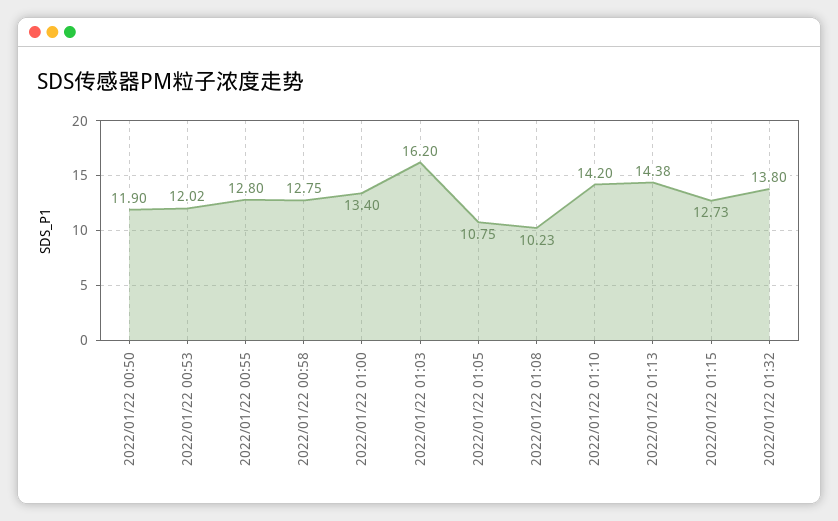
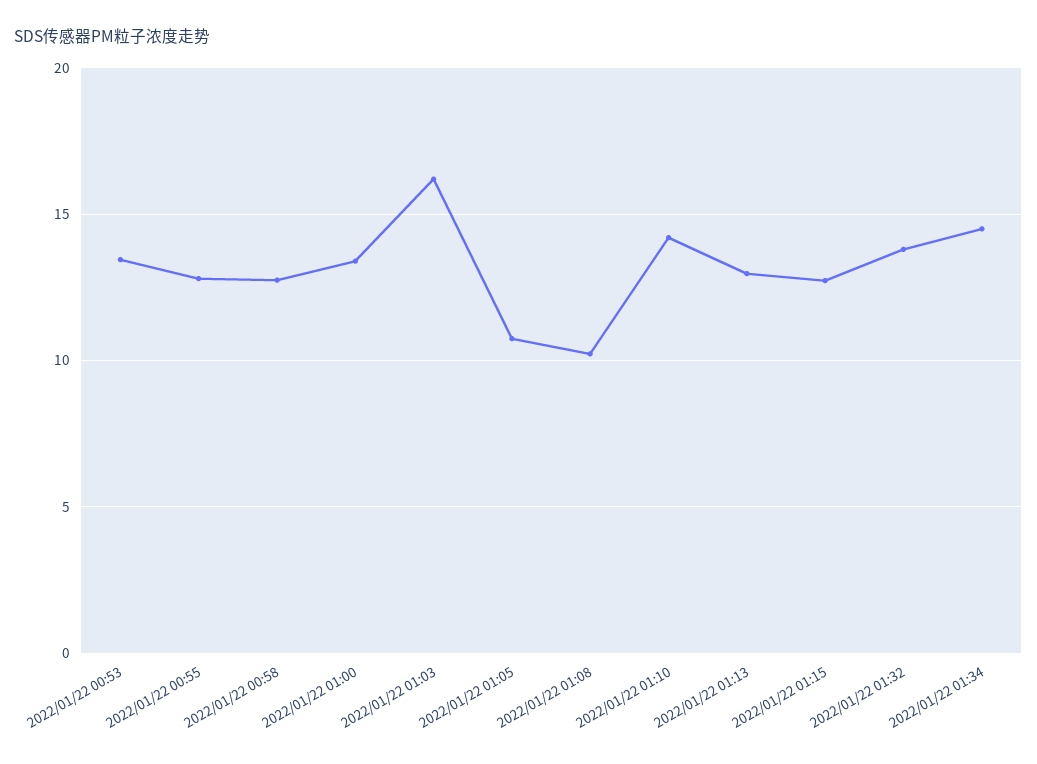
2022/01/22 00:50: 11.9 -> none
2022/01/22 00:53: 12.02 -> 13.5
2022/01/22 01:13: 14.38 -> 13
2022/01/22 01:34: none -> 14.5

